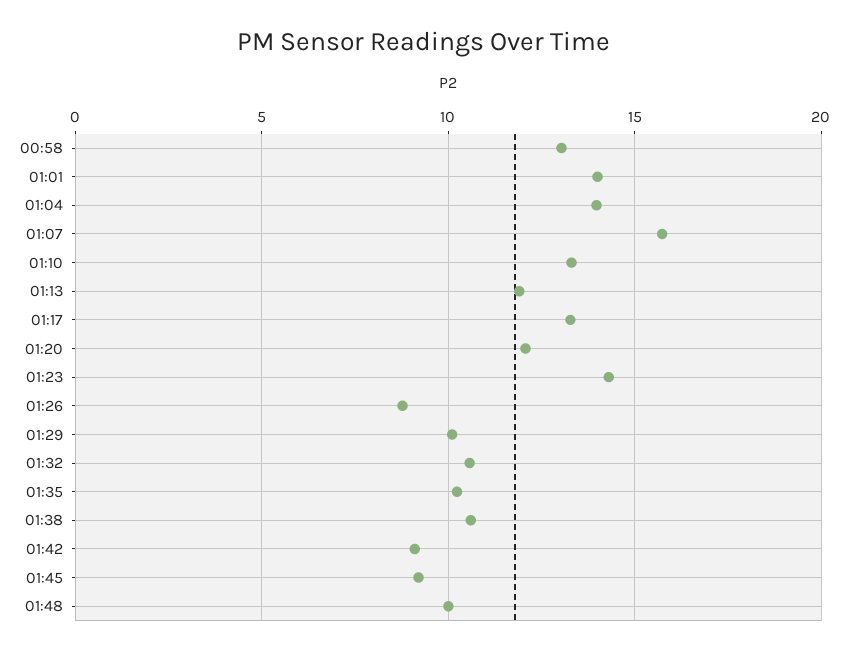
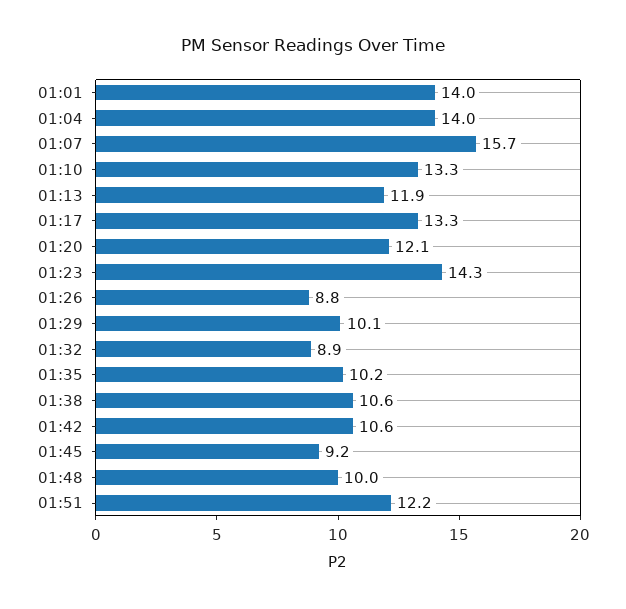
00:58: 13 -> none
01:32: 10.5 -> 8.9
01:42: 9 -> 10.6
01:51: none -> 12.2

